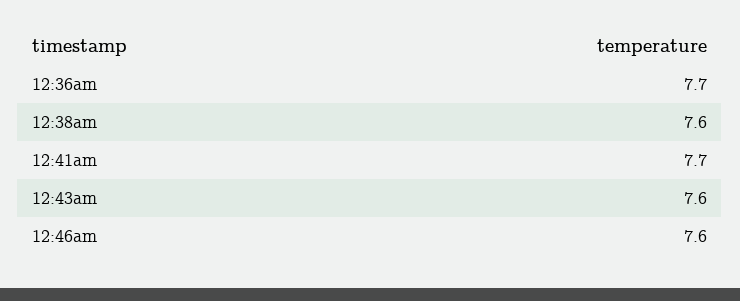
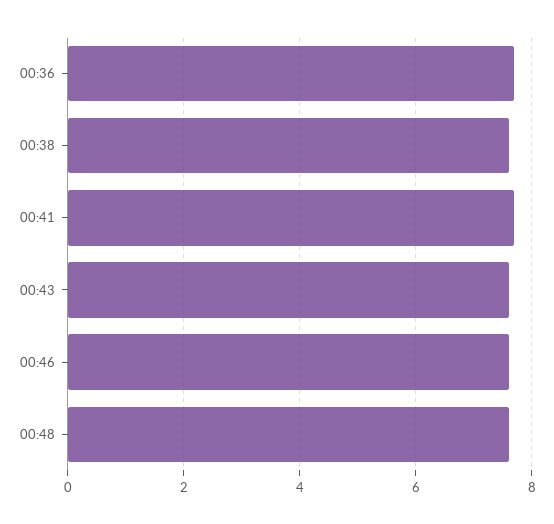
00:48: none -> 7.5

